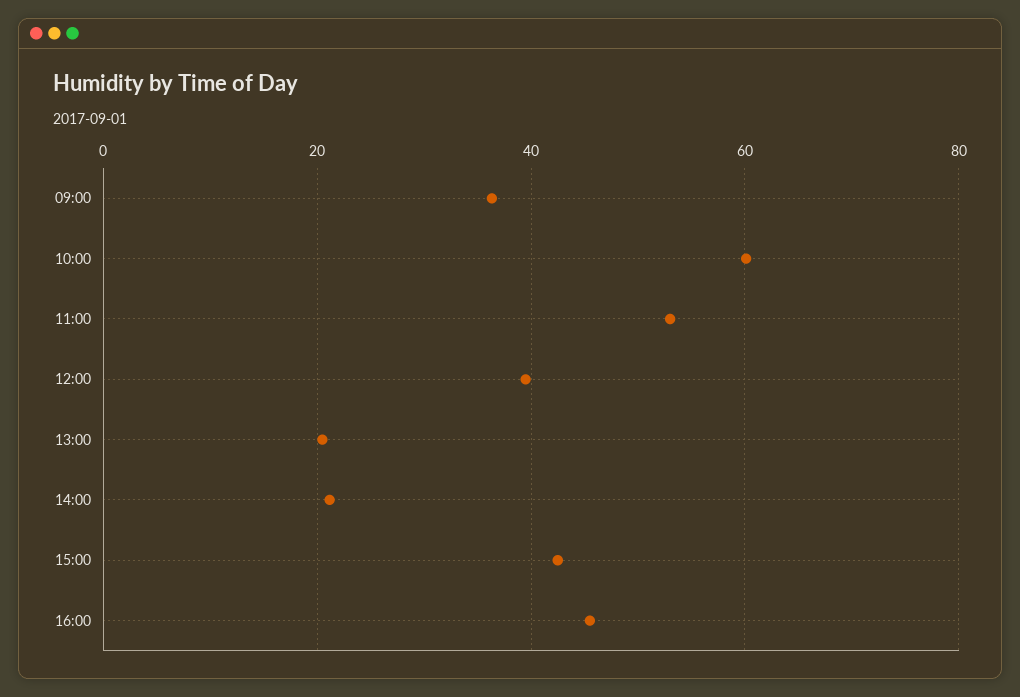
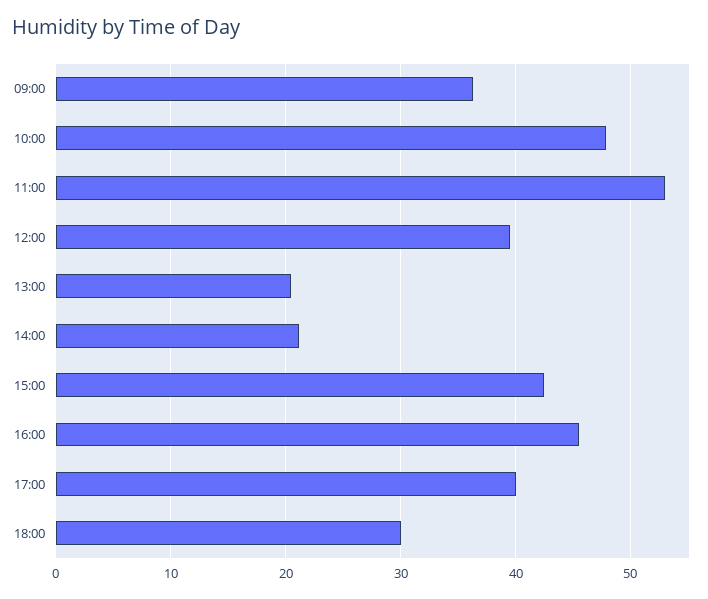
10:00: 60 -> 48
17:00: none -> 40
18:00: none -> 30

